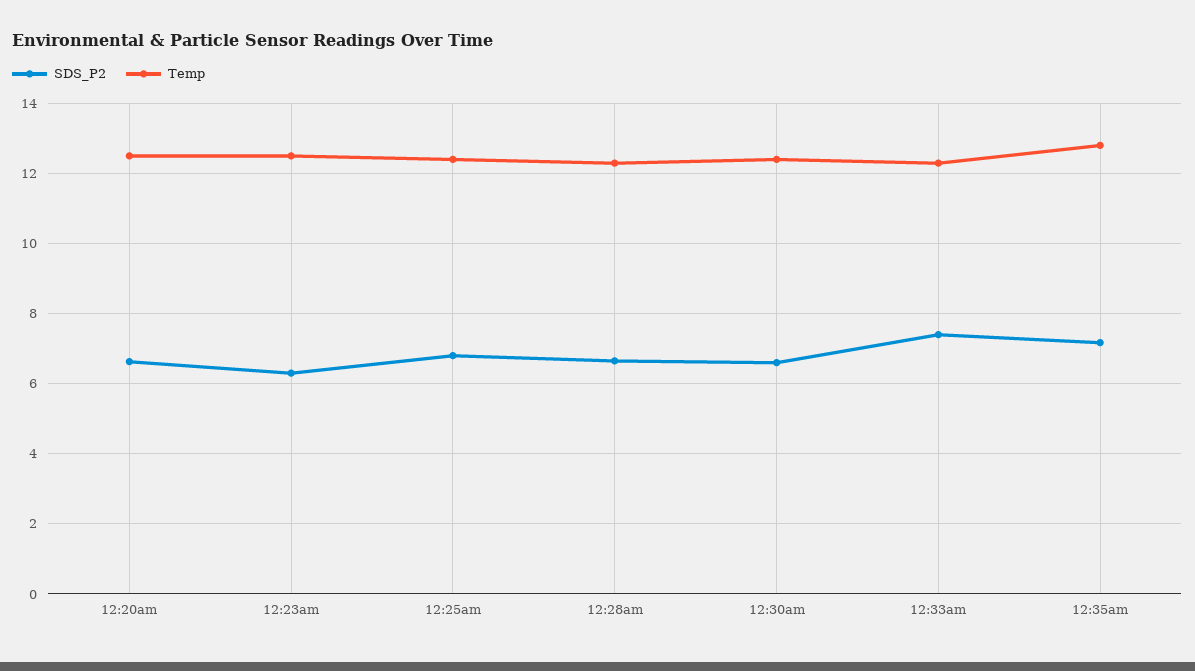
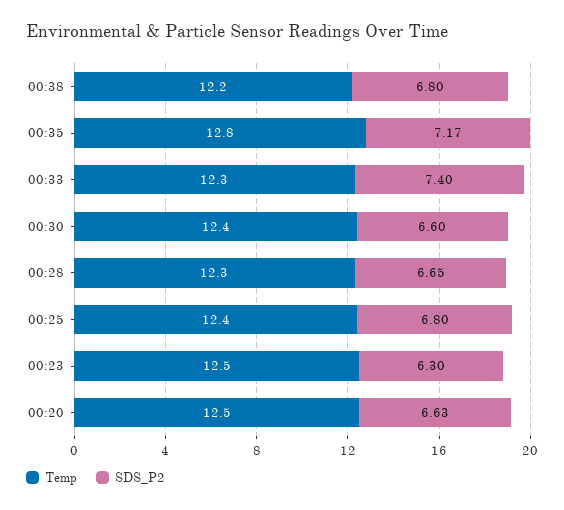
Temp, 00:38: none -> 12.2
SDS_P2, 00:38: none -> 6.8

